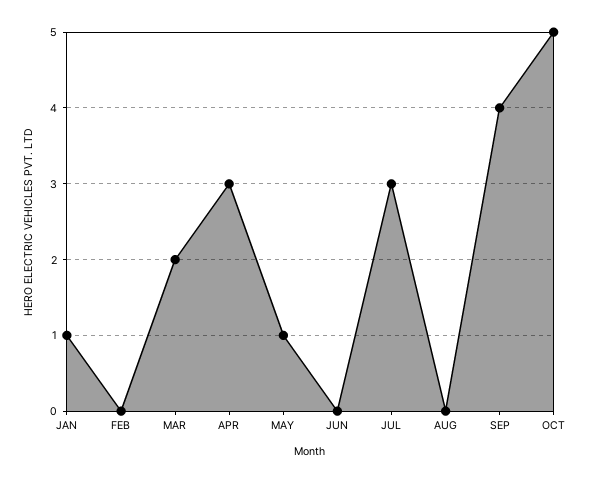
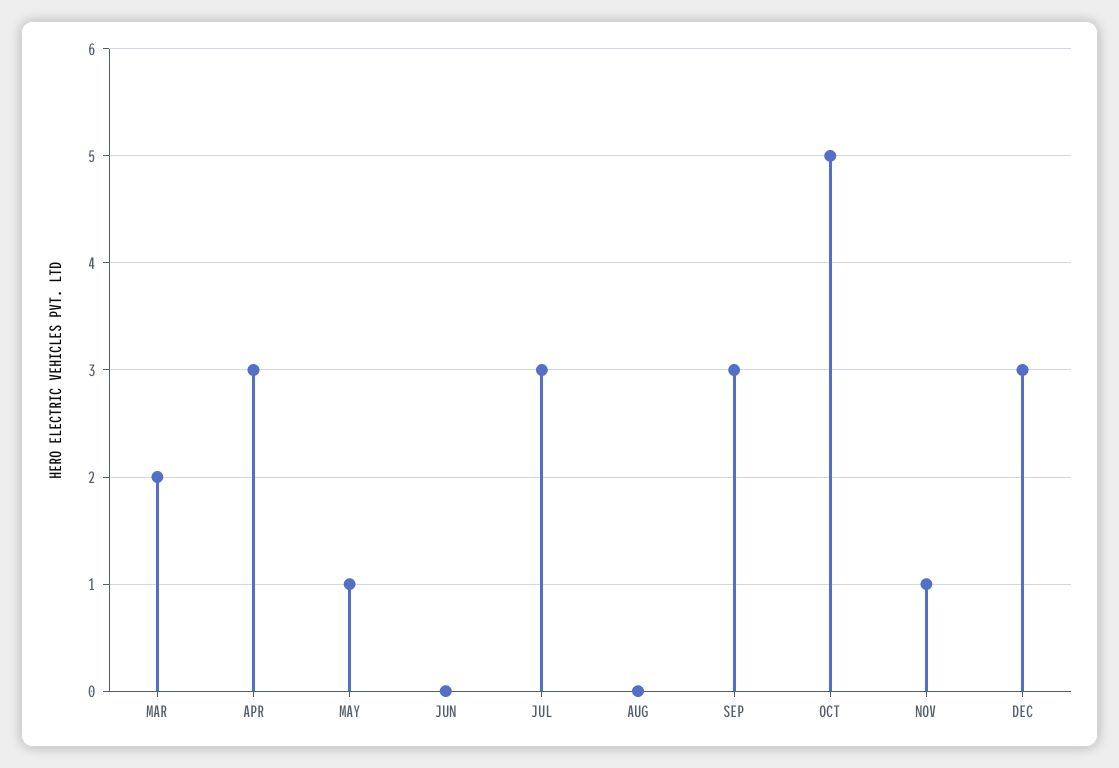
JAN: 1 -> none
FEB: 0 -> none
SEP: 4 -> 3
NOV: none -> 1
DEC: none -> 3

